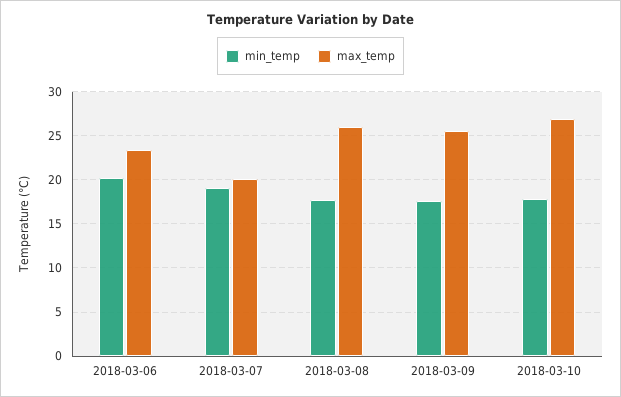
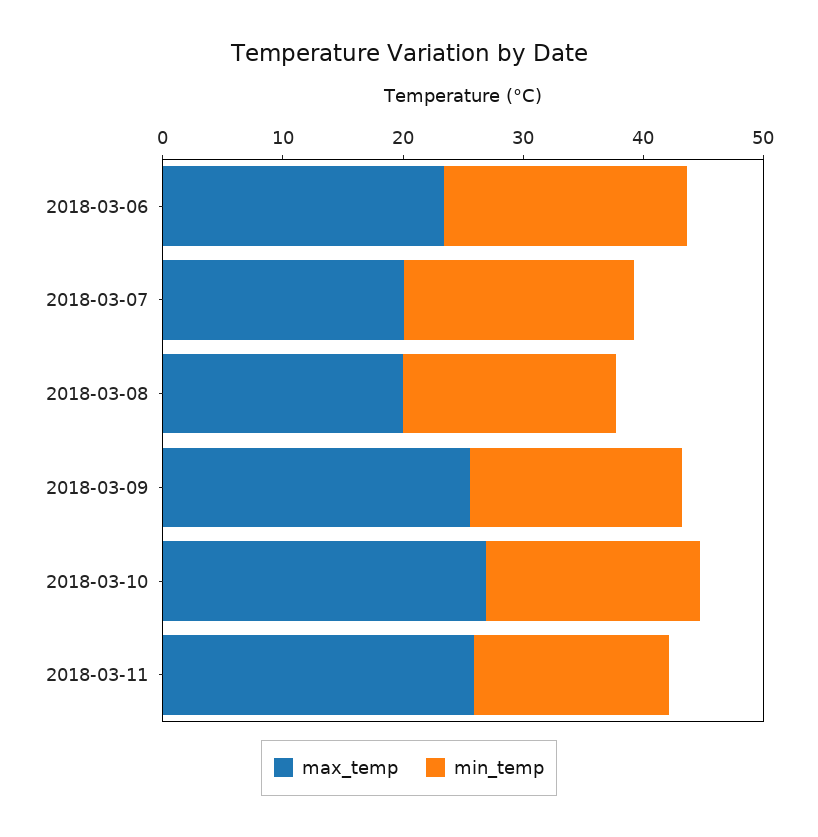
max_temp, 2018-03-08: 26 -> 20
max_temp, 2018-03-11: none -> 26
min_temp, 2018-03-11: none -> 16

